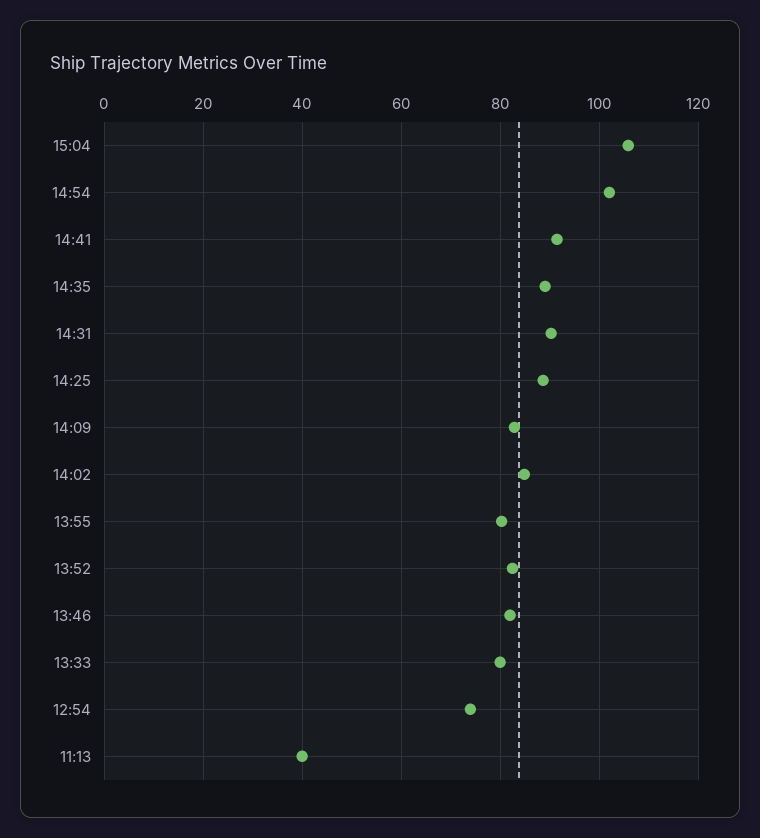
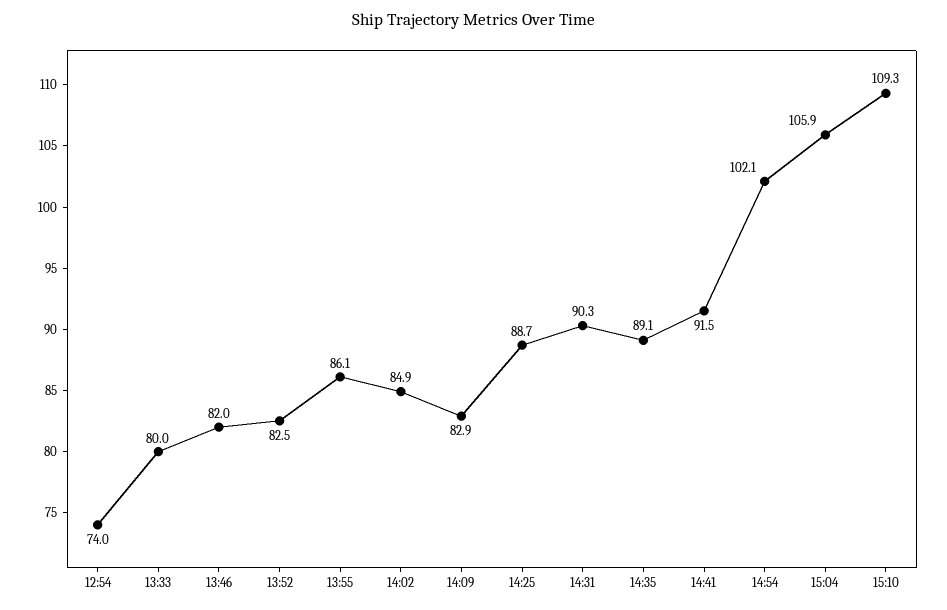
13:55: 80 -> 86.1
11:13: 40 -> none
15:10: none -> 109.3

